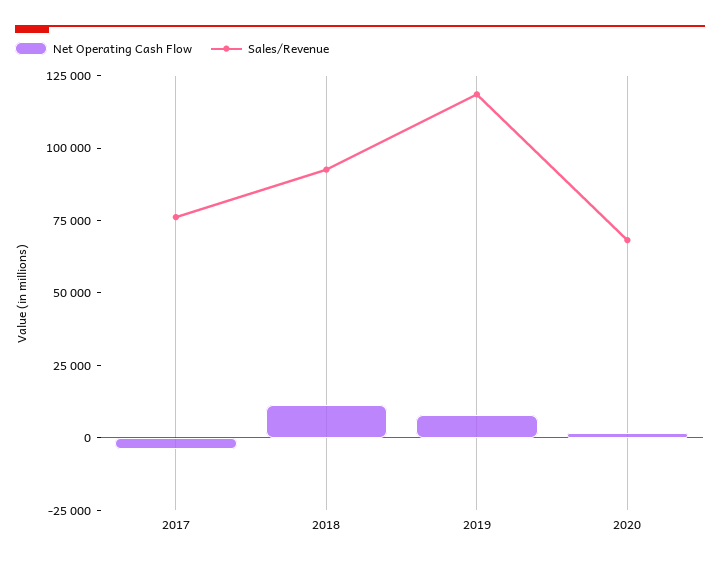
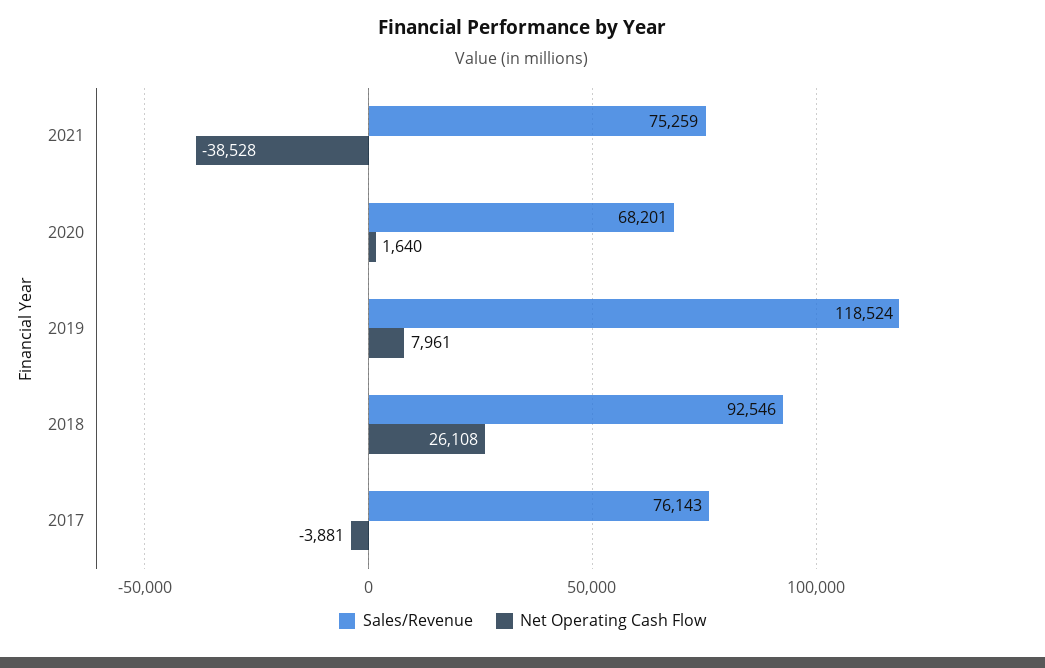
Net Operating Cash Flow, 2018: 10000 -> 26108
Sales/Revenue, 2021: none -> 75259
Net Operating Cash Flow, 2021: none -> -38528

